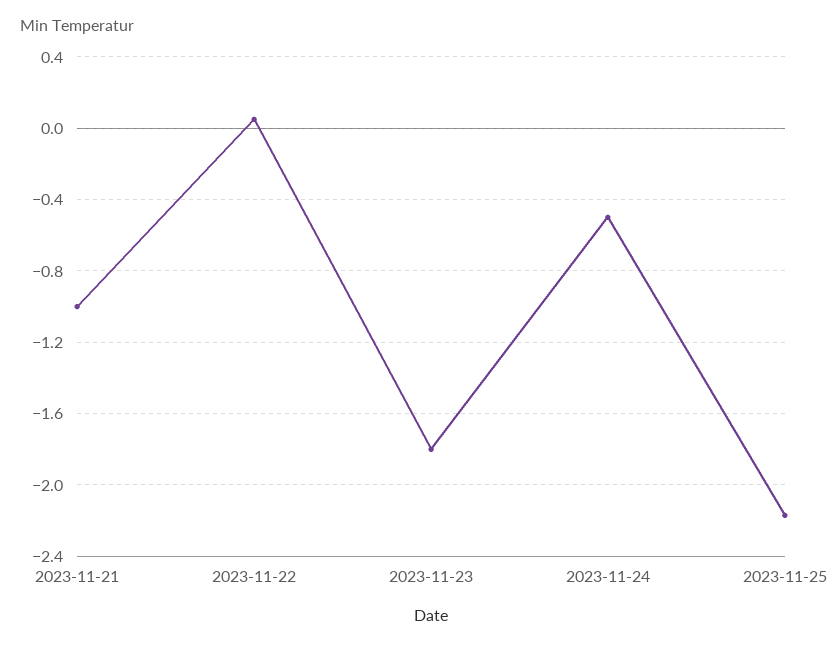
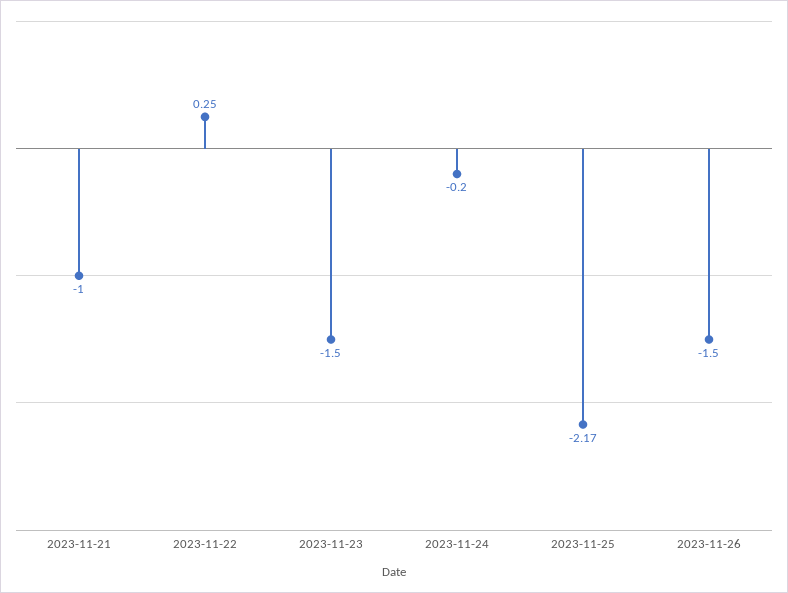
2023-11-22: 0.05 -> 0.25
2023-11-23: -1.8 -> -1.5
2023-11-24: -0.5 -> -0.2
2023-11-26: none -> -1.5

